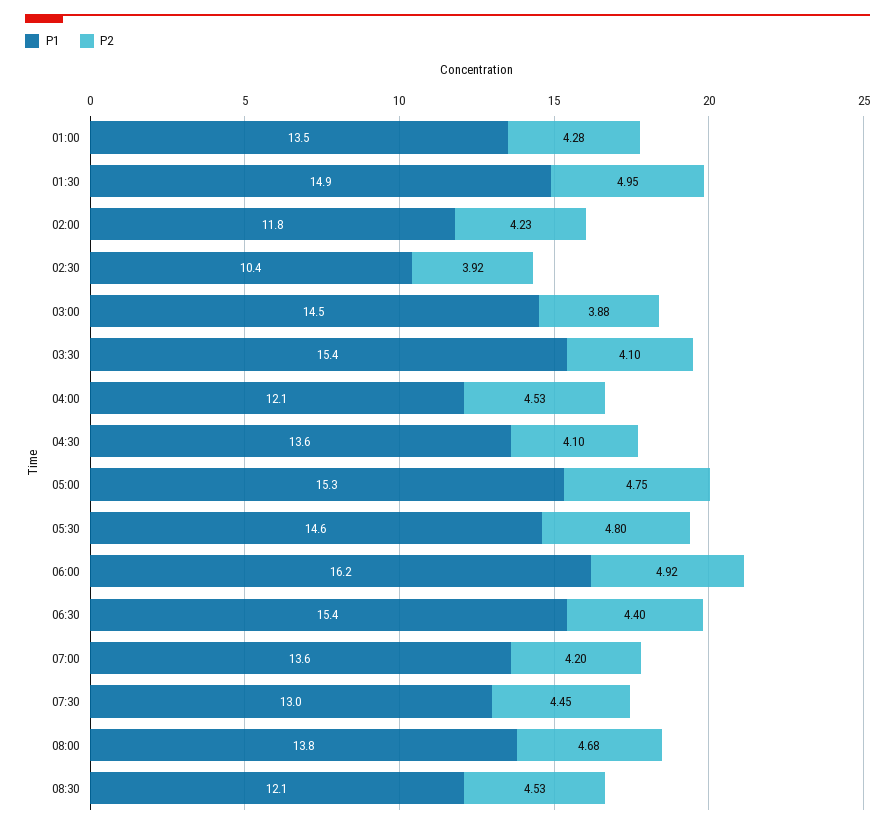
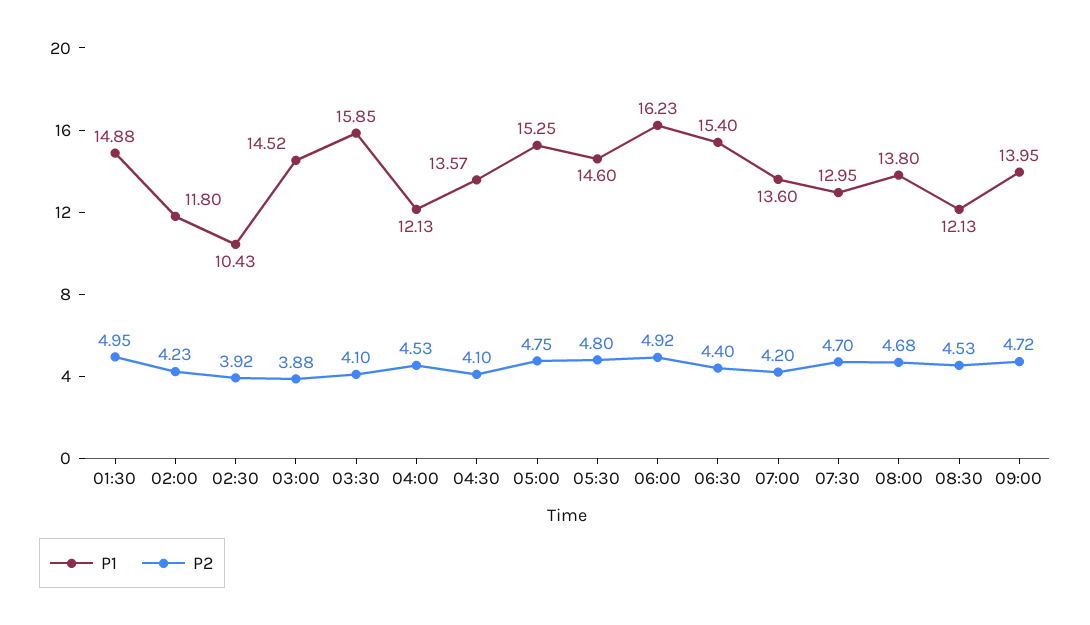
P1, 01:00: 13.5 -> none
P2, 01:00: 4.28 -> none
P1, 03:30: 15.4 -> 15.85
P2, 07:30: 4.45 -> 4.7
P1, 09:00: none -> 13.95
P2, 09:00: none -> 4.72

